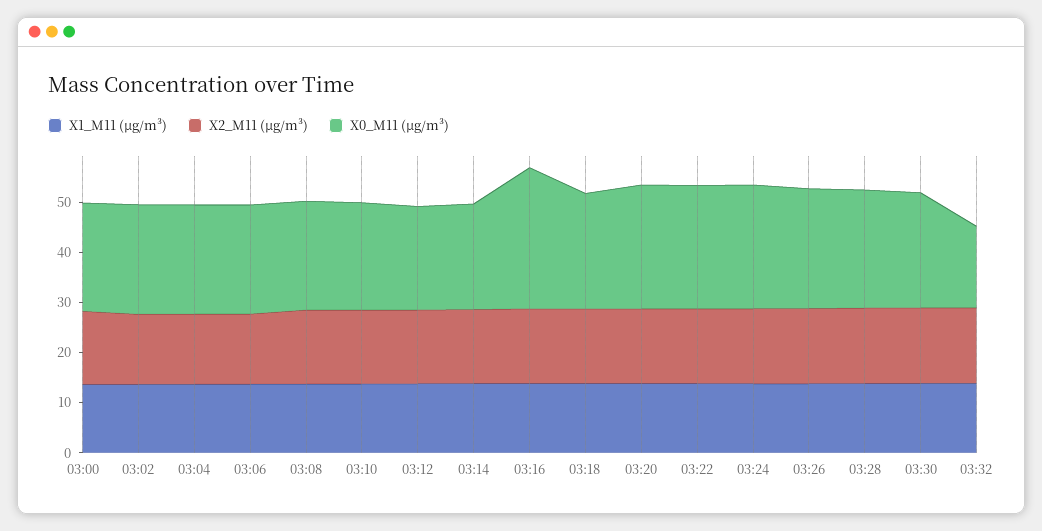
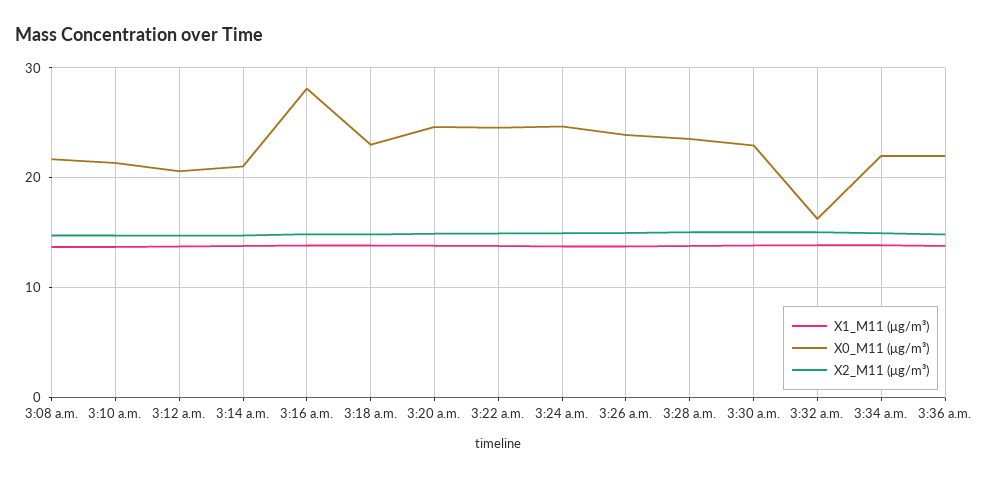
X1_M11 (μg/m³), 03:00: 14 -> none
X2_M11 (μg/m³), 03:00: 14 -> none
X0_M11 (μg/m³), 03:00: 22 -> none
X1_M11 (μg/m³), 03:02: 14 -> none
X2_M11 (μg/m³), 03:02: 14 -> none
X0_M11 (μg/m³), 03:02: 22 -> none
X1_M11 (μg/m³), 03:04: 14 -> none
X2_M11 (μg/m³), 03:04: 14 -> none
X0_M11 (μg/m³), 03:04: 22 -> none
X1_M11 (μg/m³), 03:06: 14 -> none
X2_M11 (μg/m³), 03:06: 14 -> none
X0_M11 (μg/m³), 03:06: 22 -> none
X1_M11 (μg/m³), 3:34 a.m.: none -> 14
X0_M11 (μg/m³), 3:34 a.m.: none -> 22
X2_M11 (μg/m³), 3:34 a.m.: none -> 15
X1_M11 (μg/m³), 3:36 a.m.: none -> 14
X0_M11 (μg/m³), 3:36 a.m.: none -> 22
X2_M11 (μg/m³), 3:36 a.m.: none -> 15

